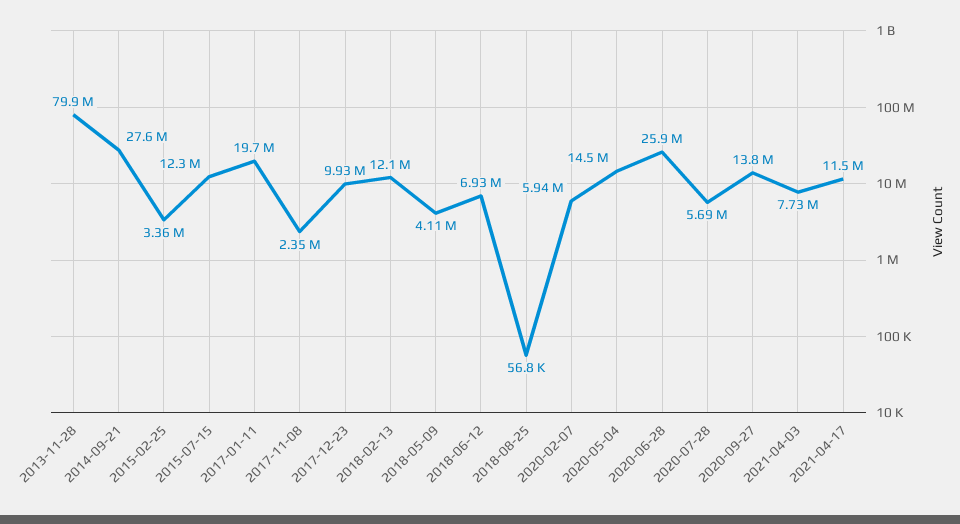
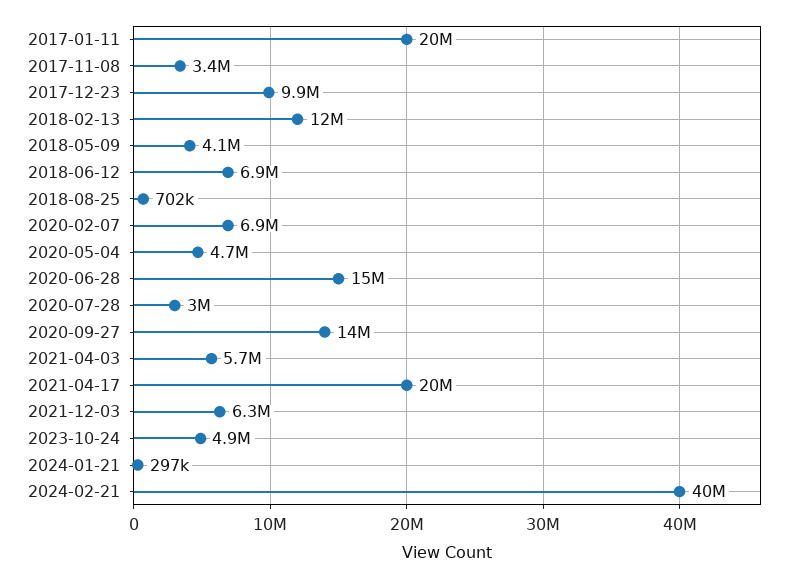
2013-11-28: 79900000 -> none
2014-09-21: 27600000 -> none
2015-02-25: 3360000 -> none
2015-07-15: 12300000 -> none
2017-11-08: 2350000 -> 3400000
2018-08-25: 56800 -> 702000
2020-02-07: 5940000 -> 6900000
2020-05-04: 14500000 -> 4700000
2020-06-28: 25900000 -> 15000000
2020-07-28: 5690000 -> 3000000
2021-04-03: 7730000 -> 5700000
2021-04-17: 11500000 -> 20000000
2021-12-03: none -> 6300000
2023-10-24: none -> 4900000
2024-01-21: none -> 297000
2024-02-21: none -> 40000000

